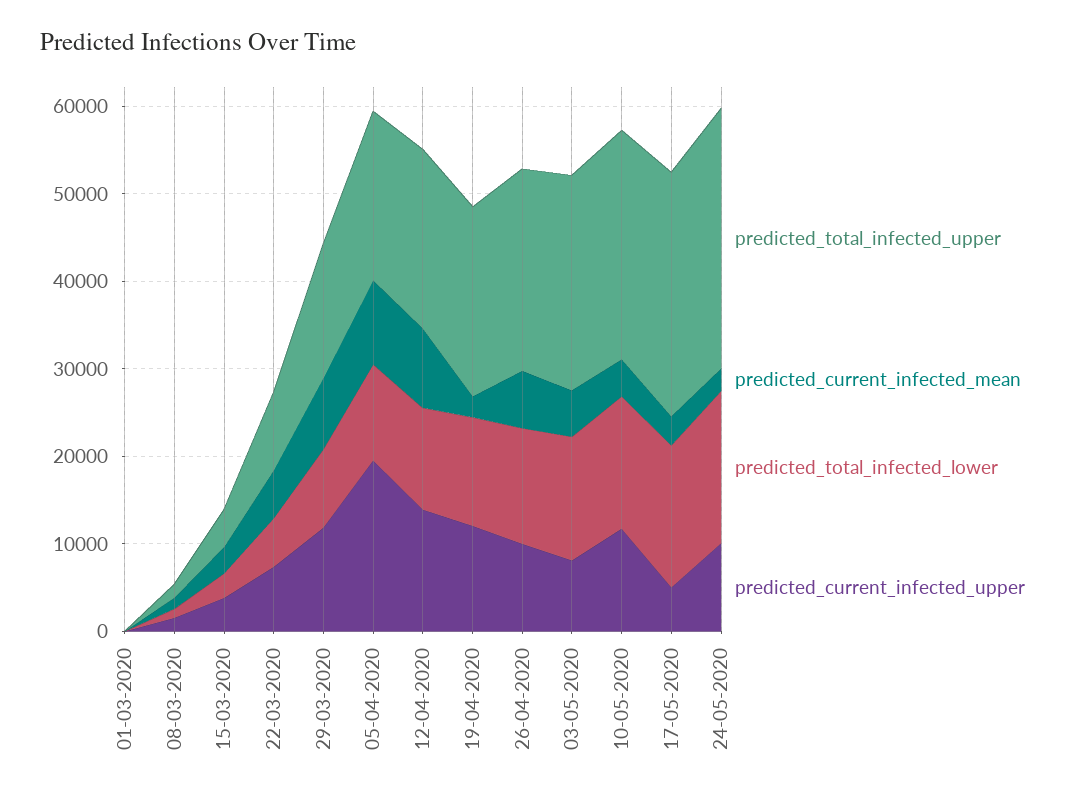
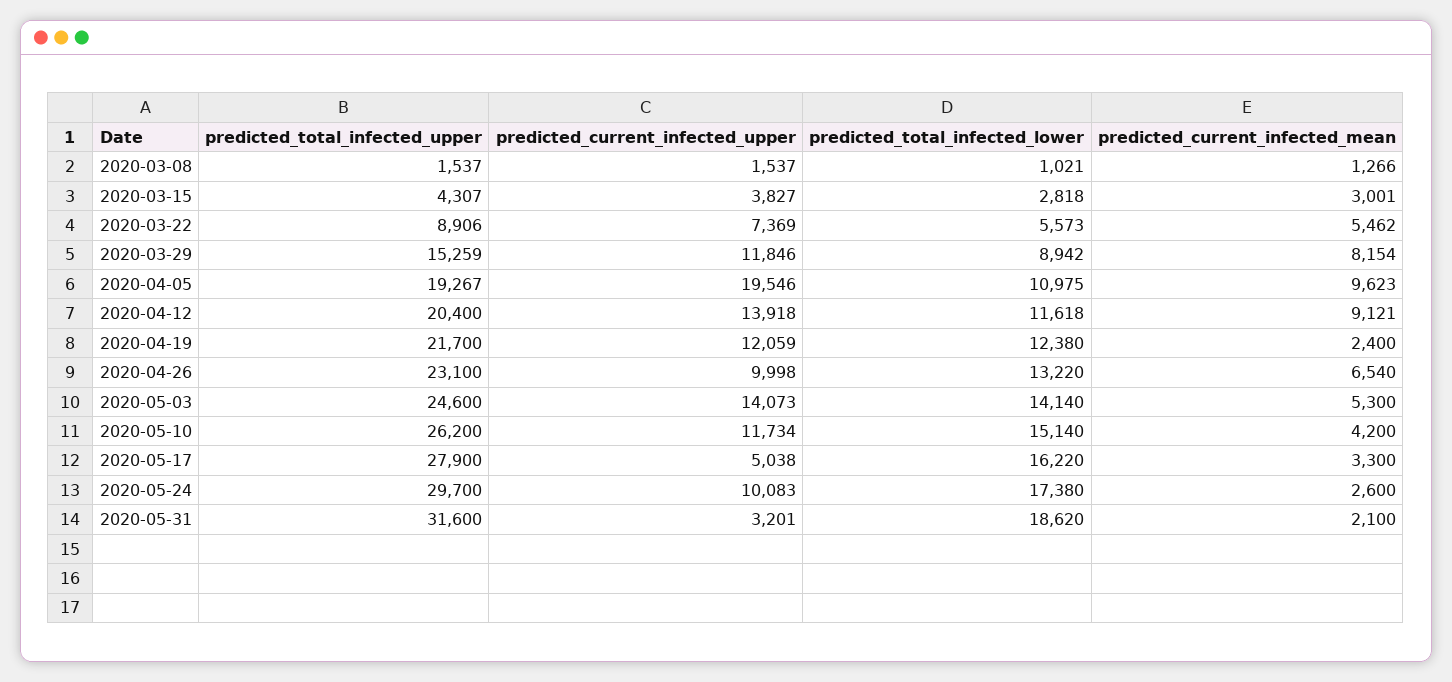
predicted_total_infected_upper, 01-03-2020: 0 -> none
predicted_current_infected_mean, 01-03-2020: 0 -> none
predicted_total_infected_lower, 01-03-2020: 0 -> none
predicted_current_infected_upper, 01-03-2020: 0 -> none
predicted_current_infected_upper, 03-05-2020: 8000 -> 14073
predicted_total_infected_upper, 2020-05-31: none -> 31600
predicted_current_infected_upper, 2020-05-31: none -> 3201
predicted_total_infected_lower, 2020-05-31: none -> 18620
predicted_current_infected_mean, 2020-05-31: none -> 2100

